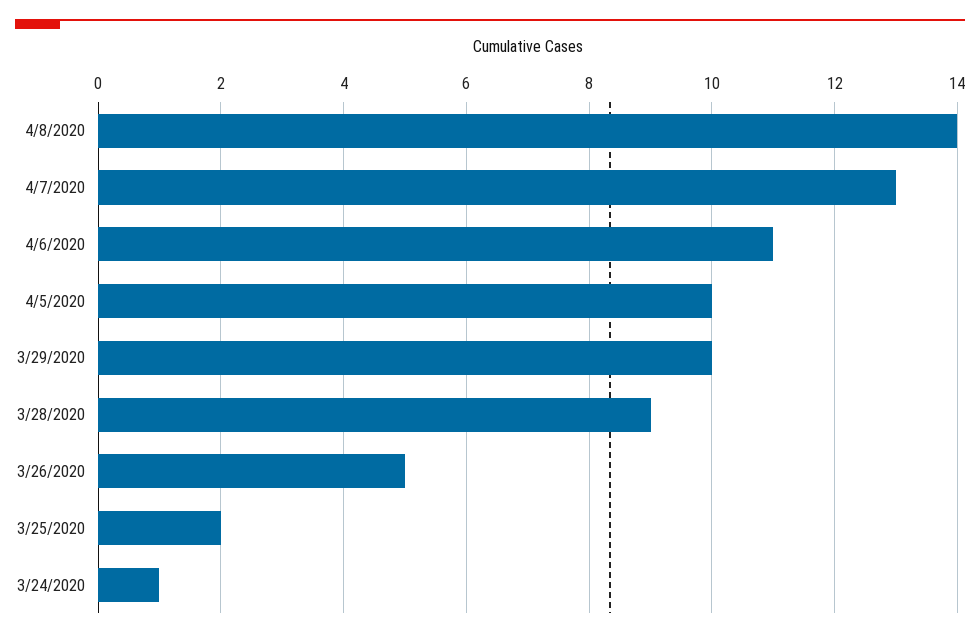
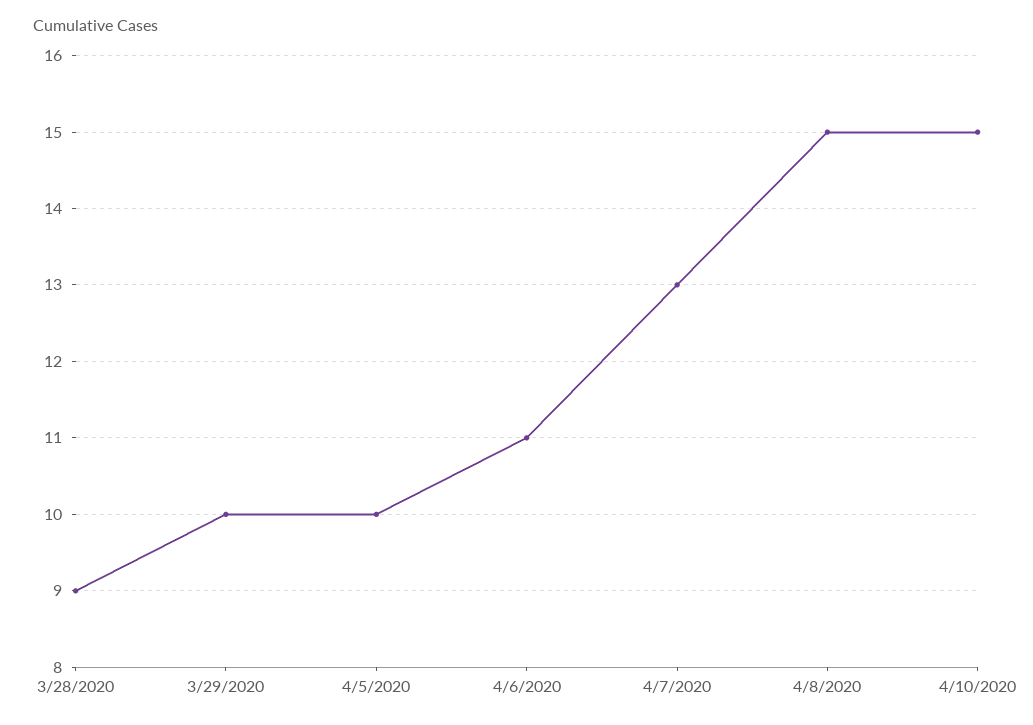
4/8/2020: 14 -> 15
3/26/2020: 5 -> none
3/25/2020: 2 -> none
3/24/2020: 1 -> none
4/10/2020: none -> 15

